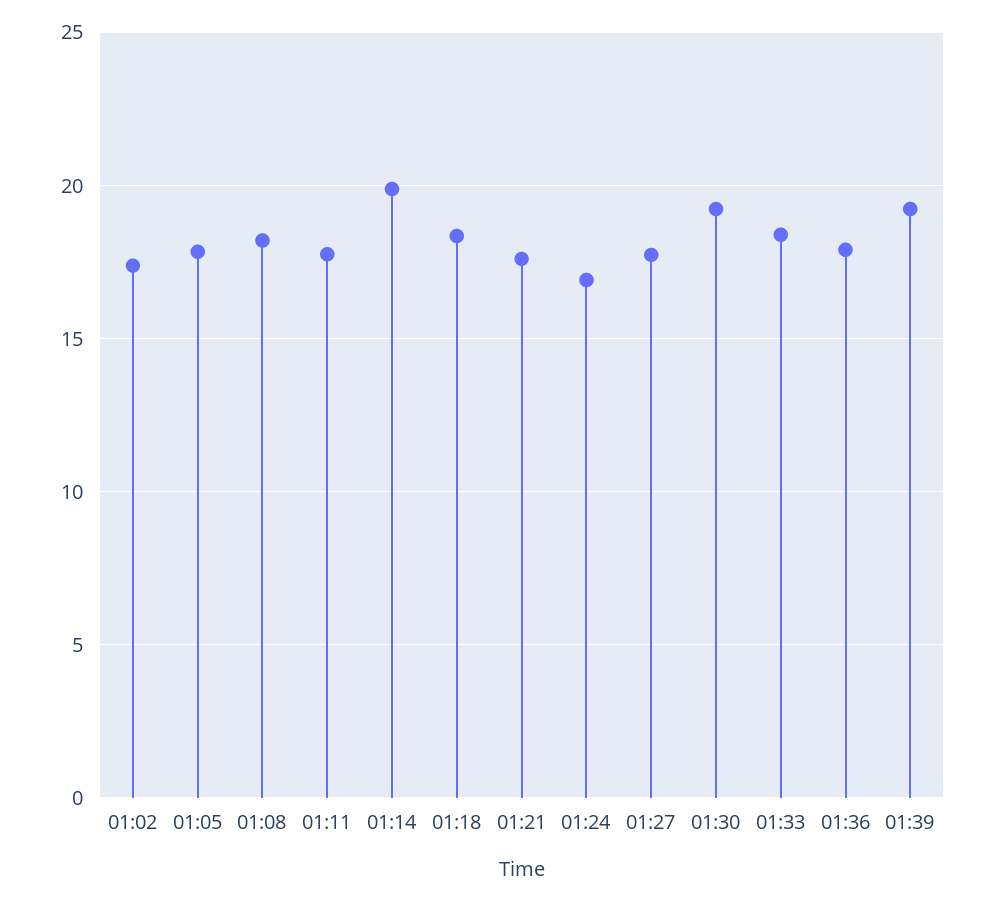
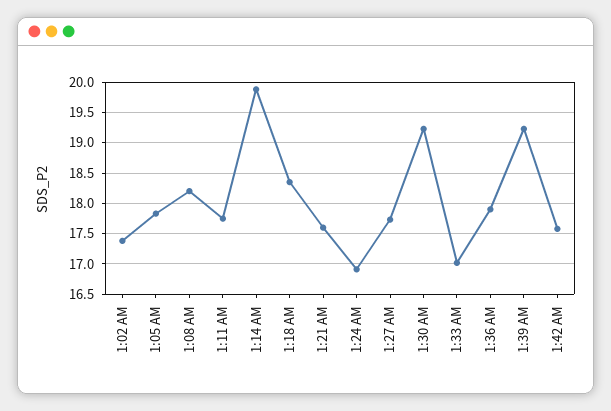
01:33: 18.5 -> 17
1:42 AM: none -> 17.6

